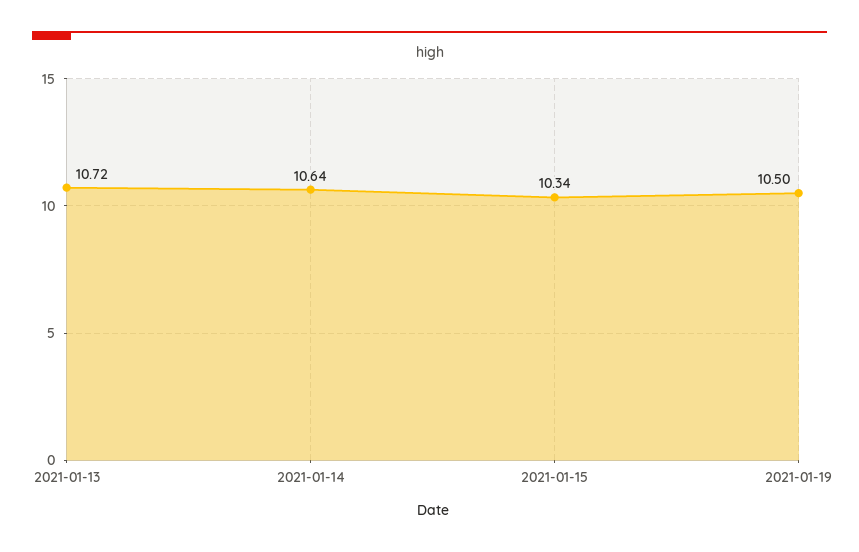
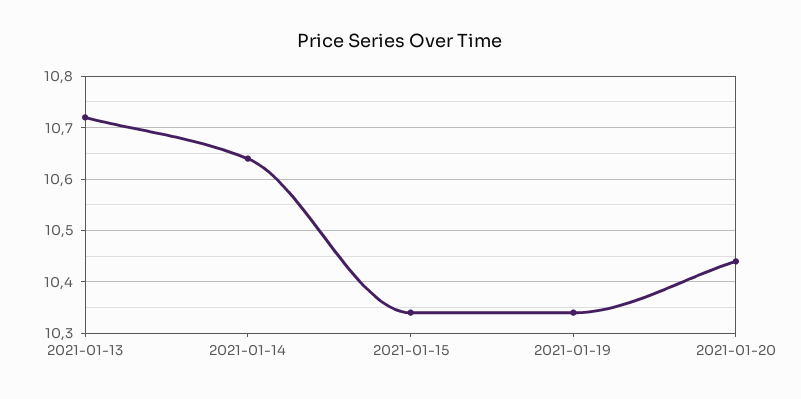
2021-01-19: 10.5 -> 10.35
2021-01-20: none -> 10.45

